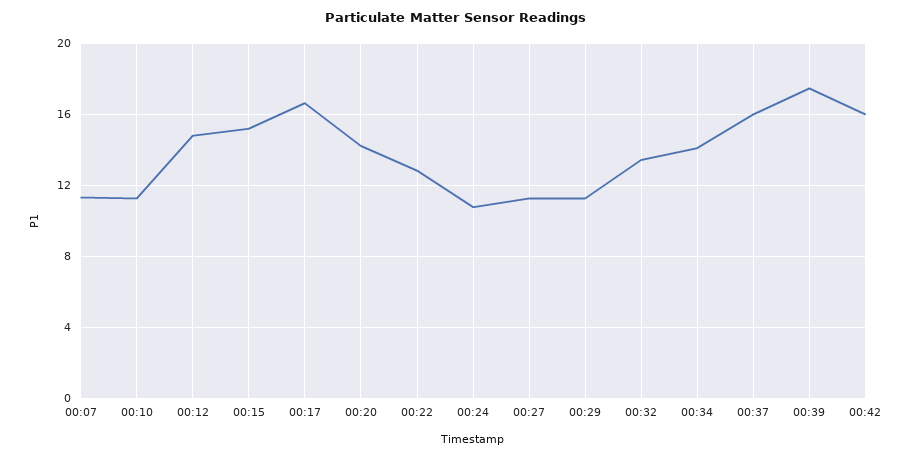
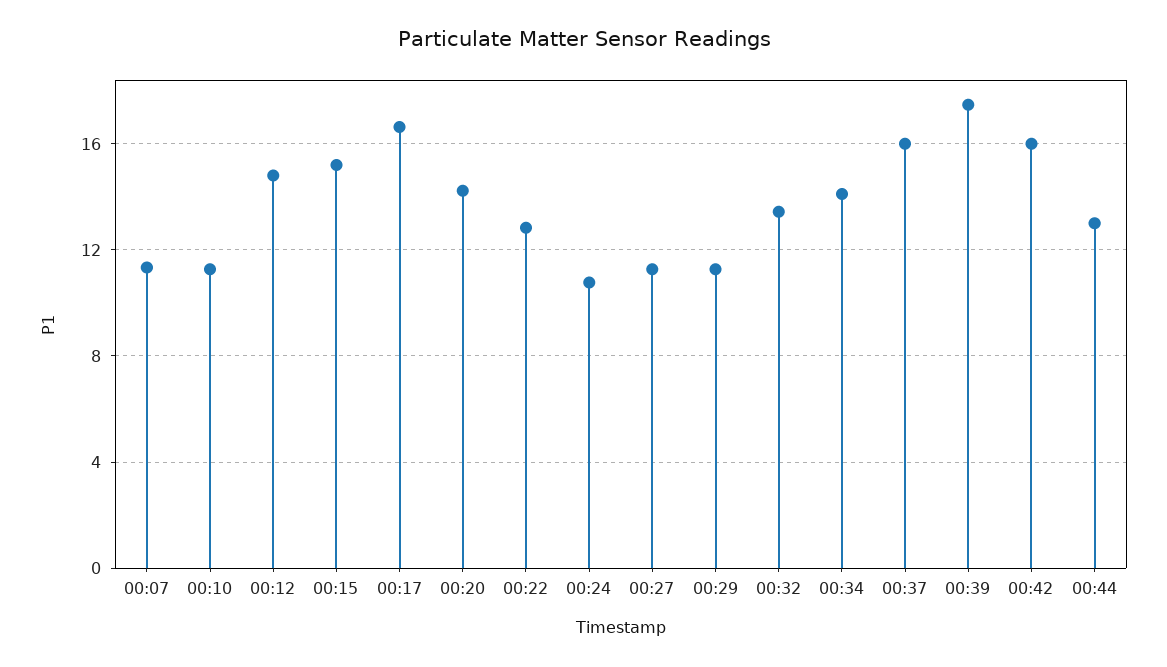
00:44: none -> 13

